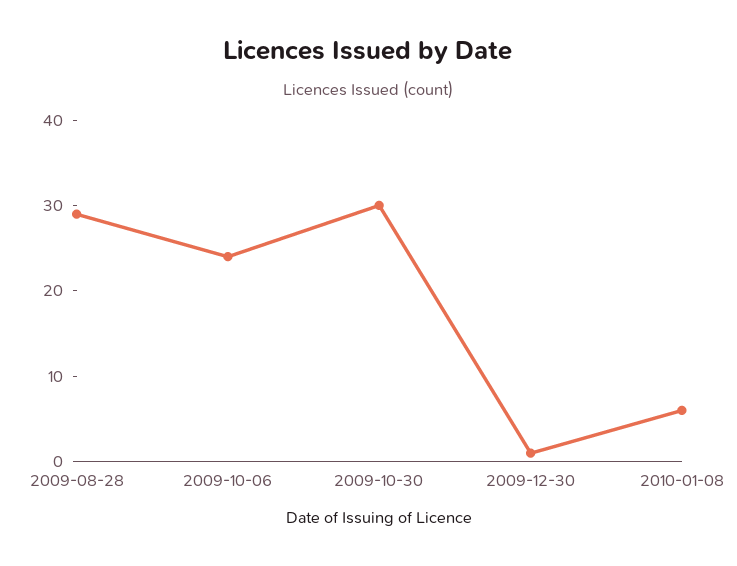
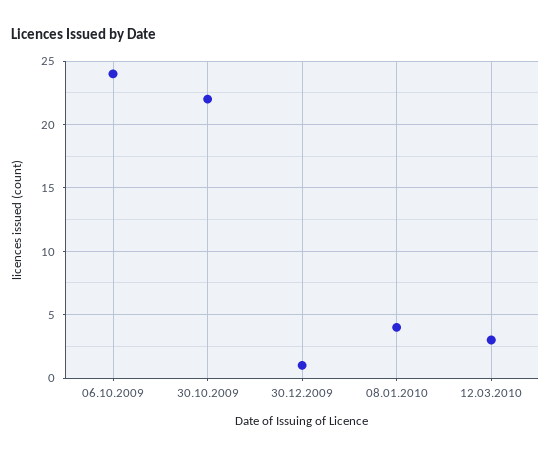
2009-08-28: 29 -> none
2009-10-30: 30 -> 22
2010-01-08: 6 -> 4
12.03.2010: none -> 3

